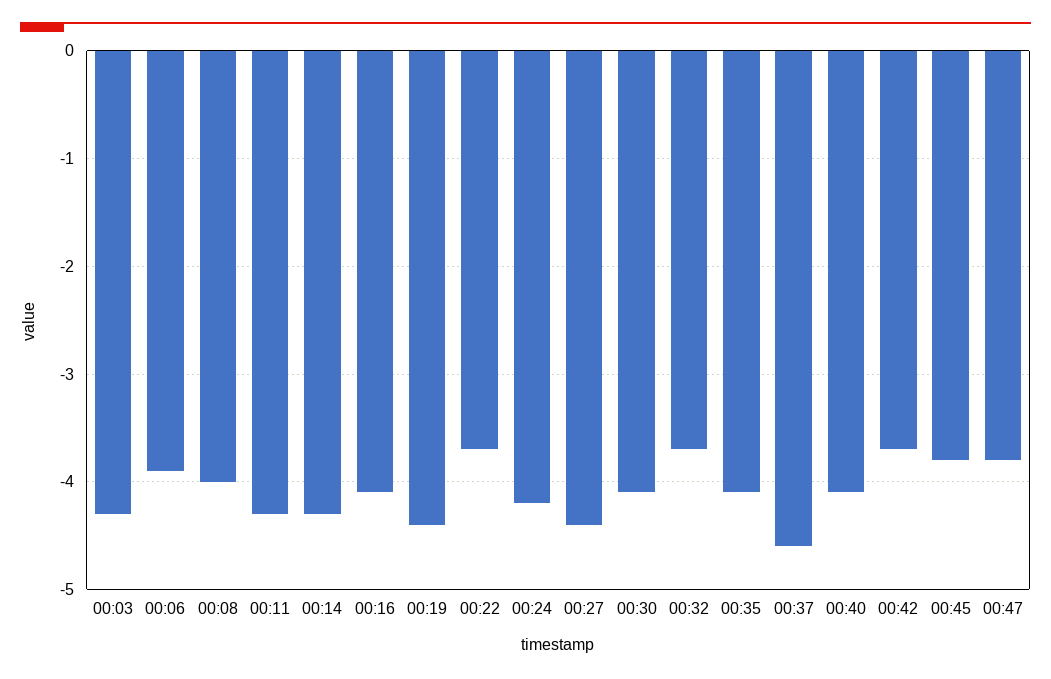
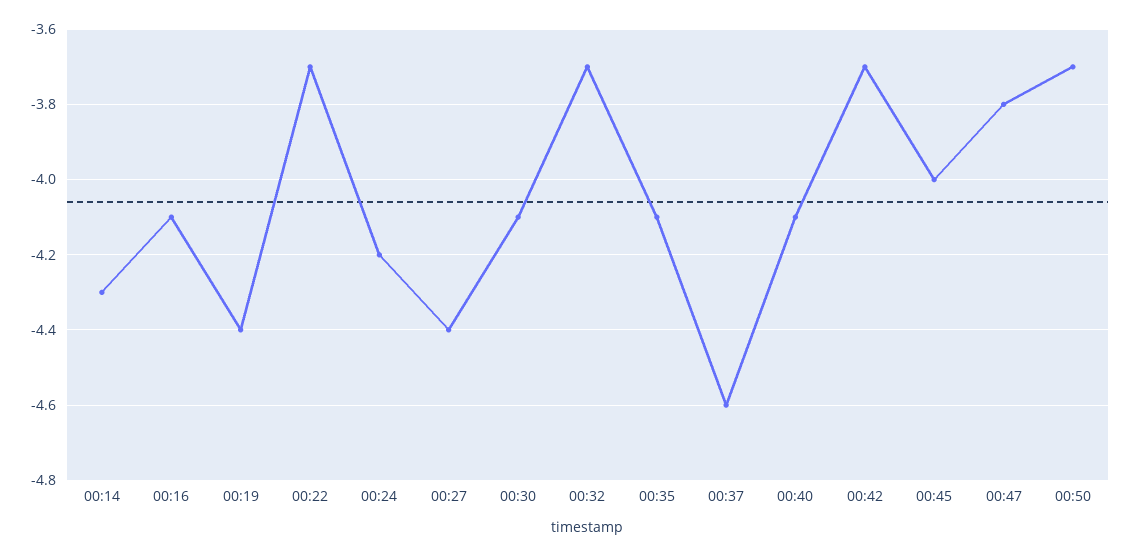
00:03: -4.3 -> none
00:06: -3.9 -> none
00:08: -4 -> none
00:11: -4.3 -> none
00:45: -3.8 -> -4
00:50: none -> -3.7

